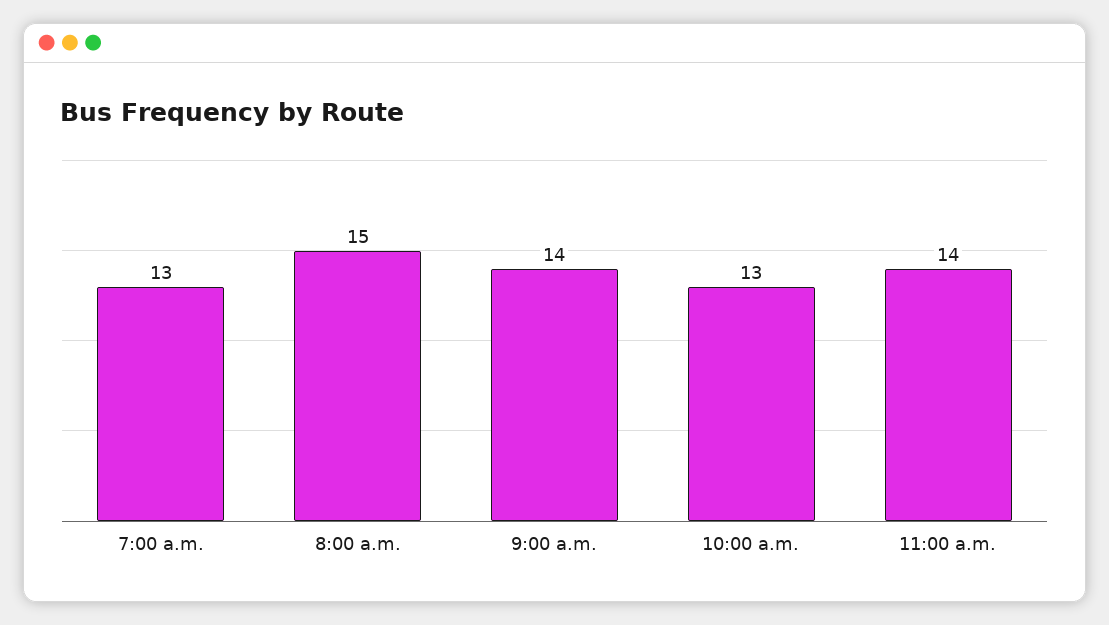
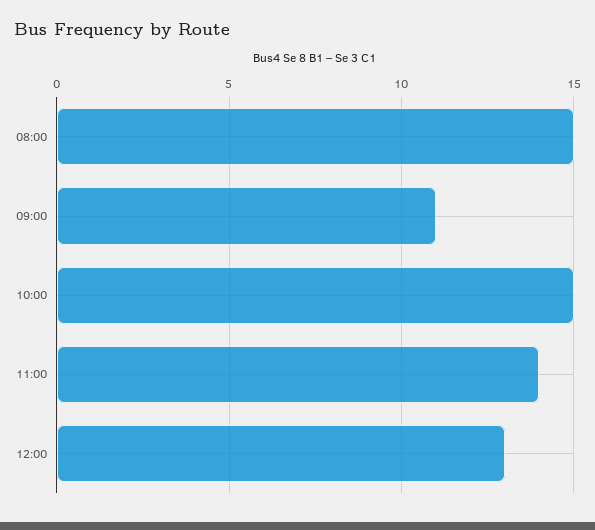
7:00 a.m.: 13 -> none
9:00 a.m.: 14 -> 11
10:00 a.m.: 13 -> 15
12:00: none -> 13

